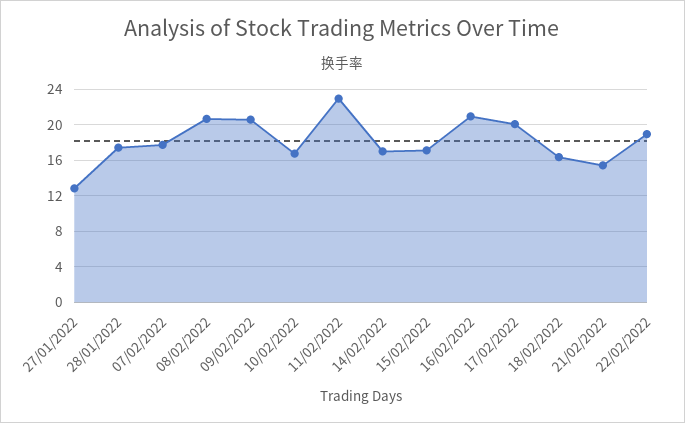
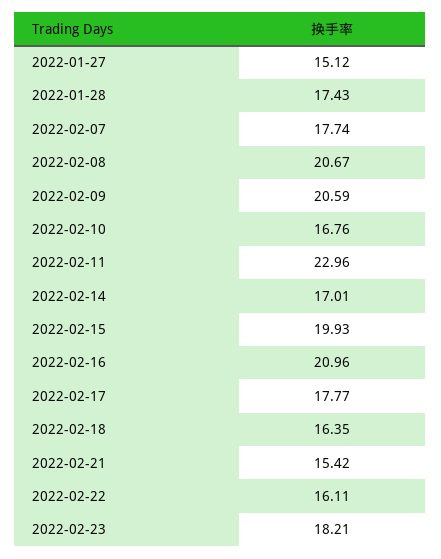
27/01/2022: 13 -> 15.12
15/02/2022: 17 -> 19.93
17/02/2022: 20 -> 17.77
22/02/2022: 19 -> 16.11
2022-02-23: none -> 18.21

